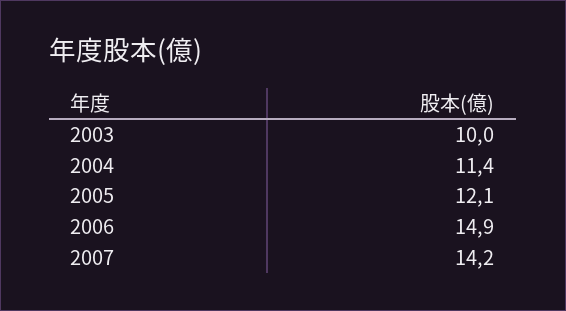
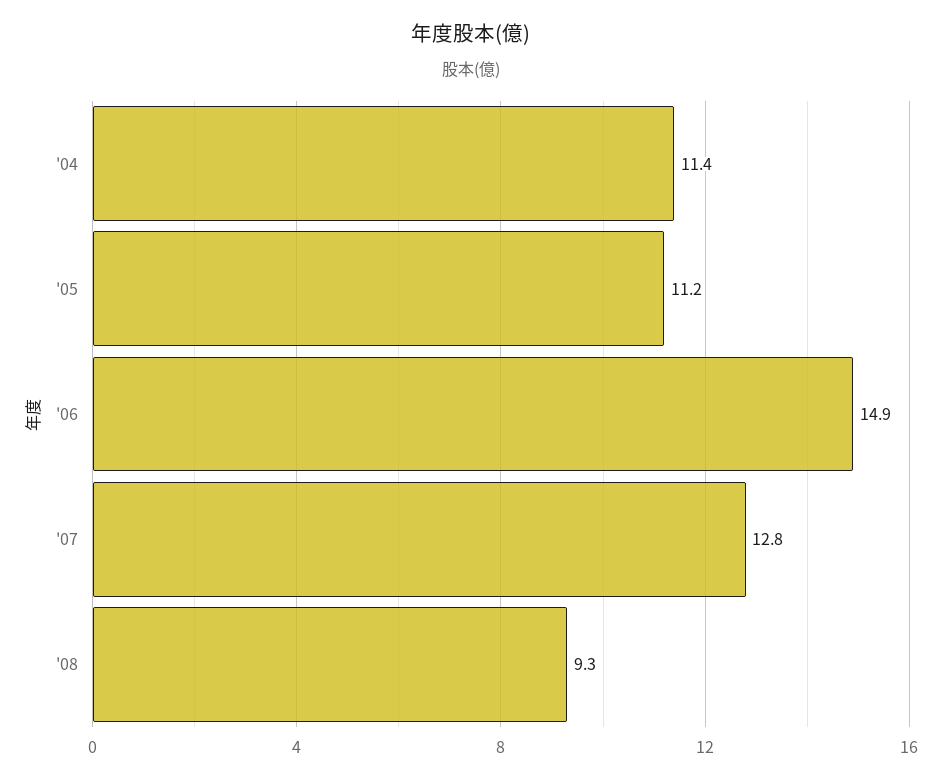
2003: 10 -> none
2005: 12.1 -> 11.2
2007: 14.2 -> 12.8
'08: none -> 9.3

